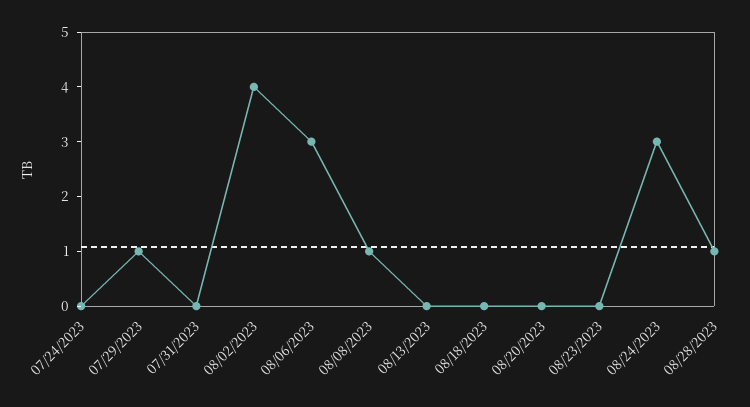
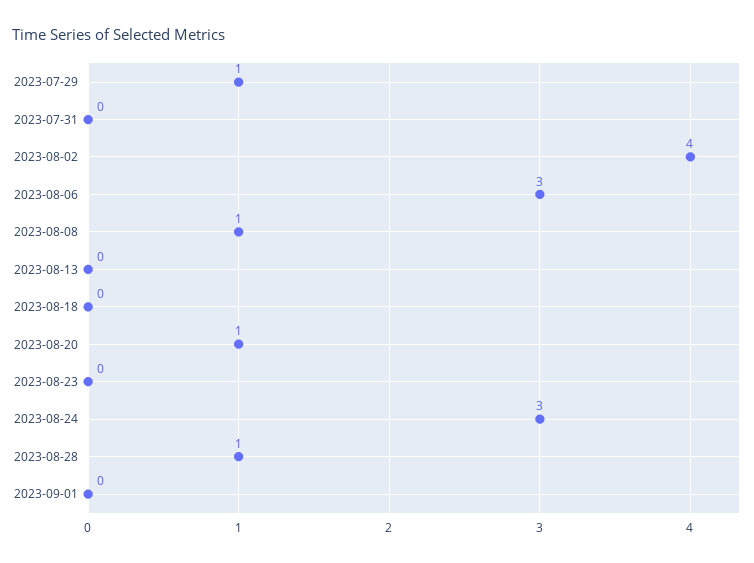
07/24/2023: 0 -> none
08/20/2023: 0 -> 1
2023-09-01: none -> 0

